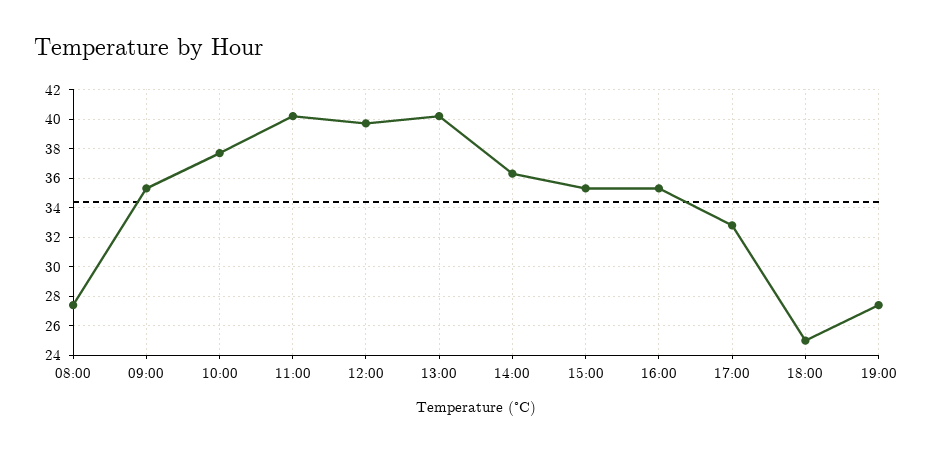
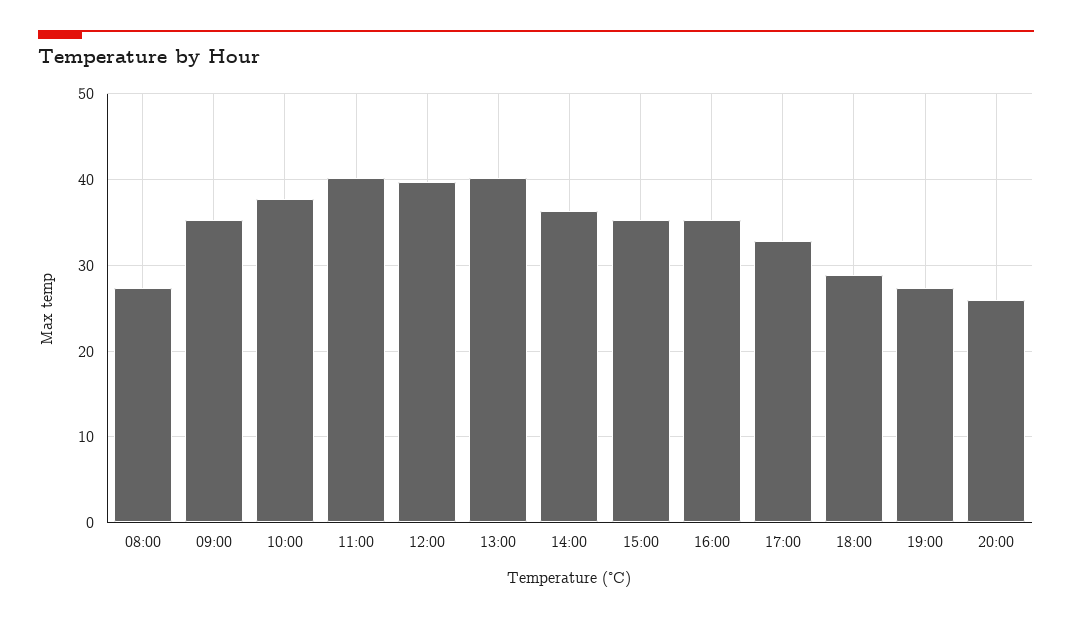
18:00: 25 -> 29
20:00: none -> 26

